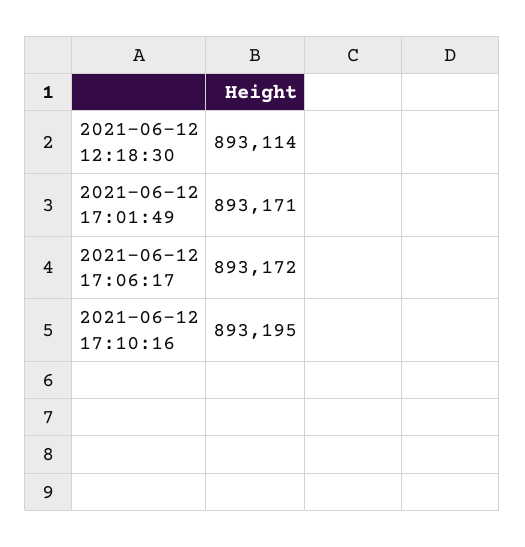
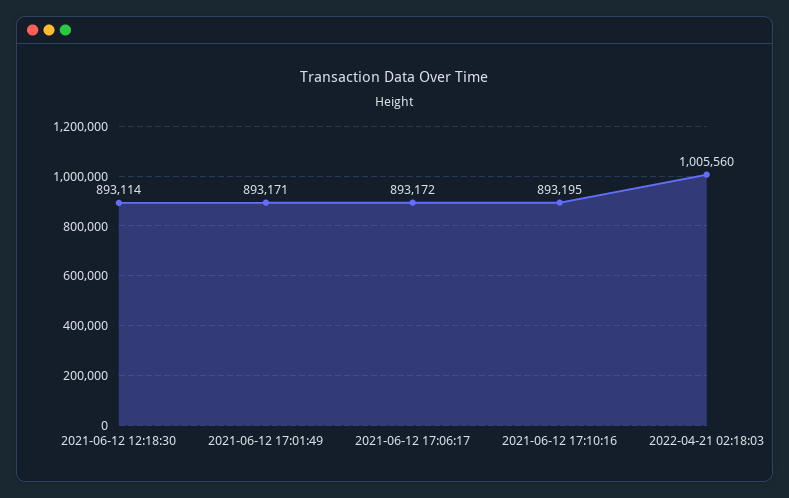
2022-04-21 02:18:03: none -> 1005560

